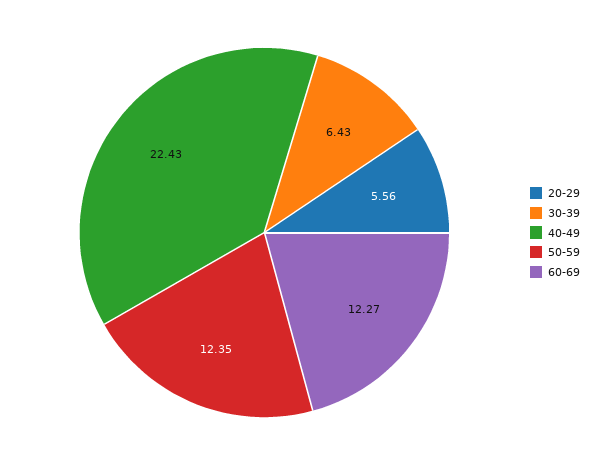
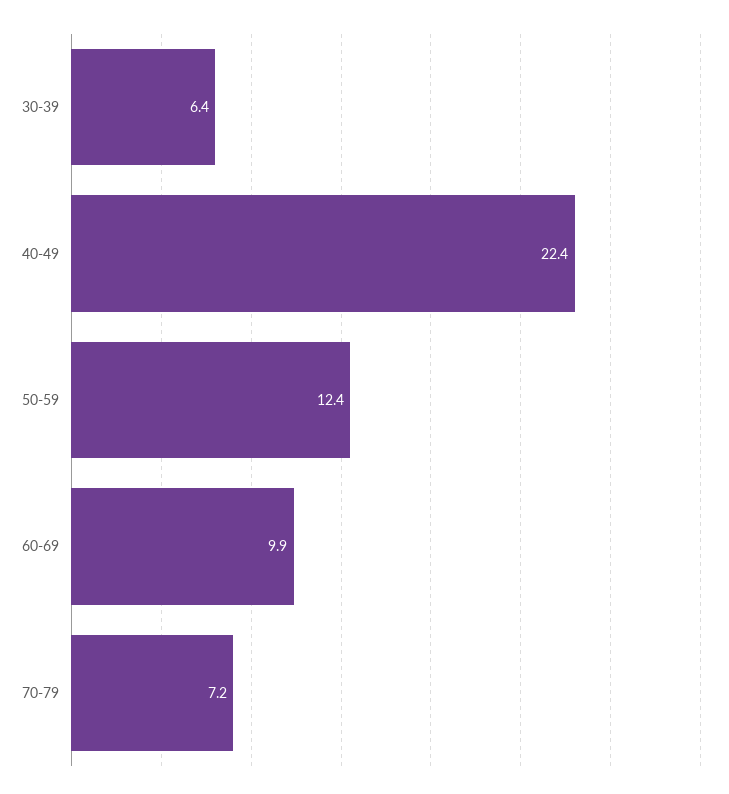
20-29: 5.56 -> none
60-69: 12.27 -> 9.9
70-79: none -> 7.2

